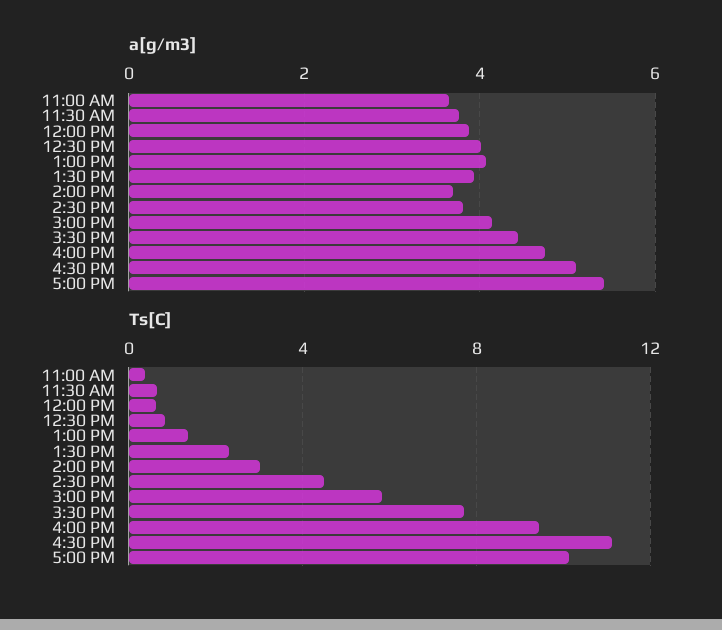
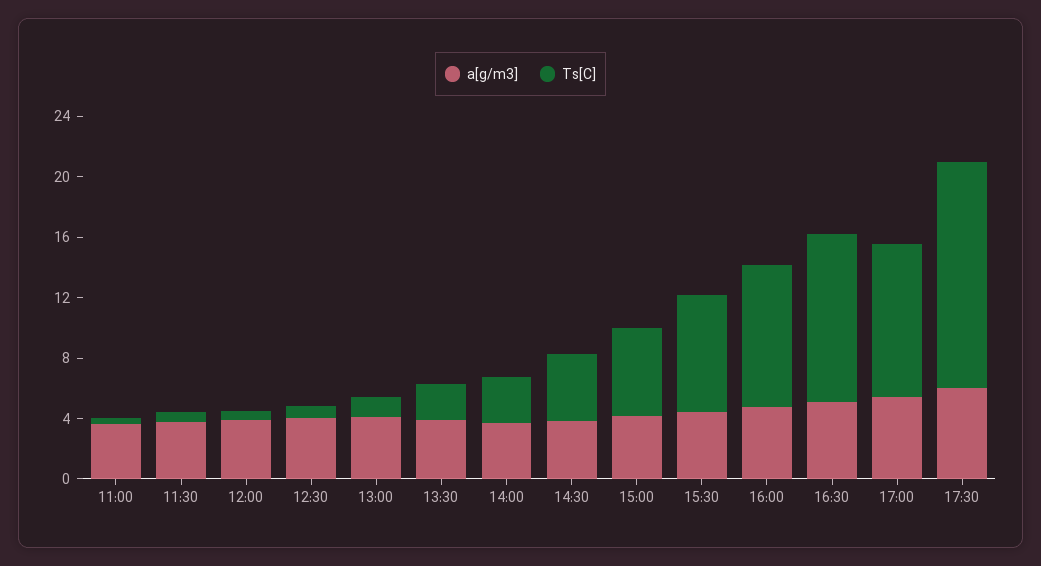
a[g/m3], 17:30: none -> 6
Ts[C], 17:30: none -> 15

